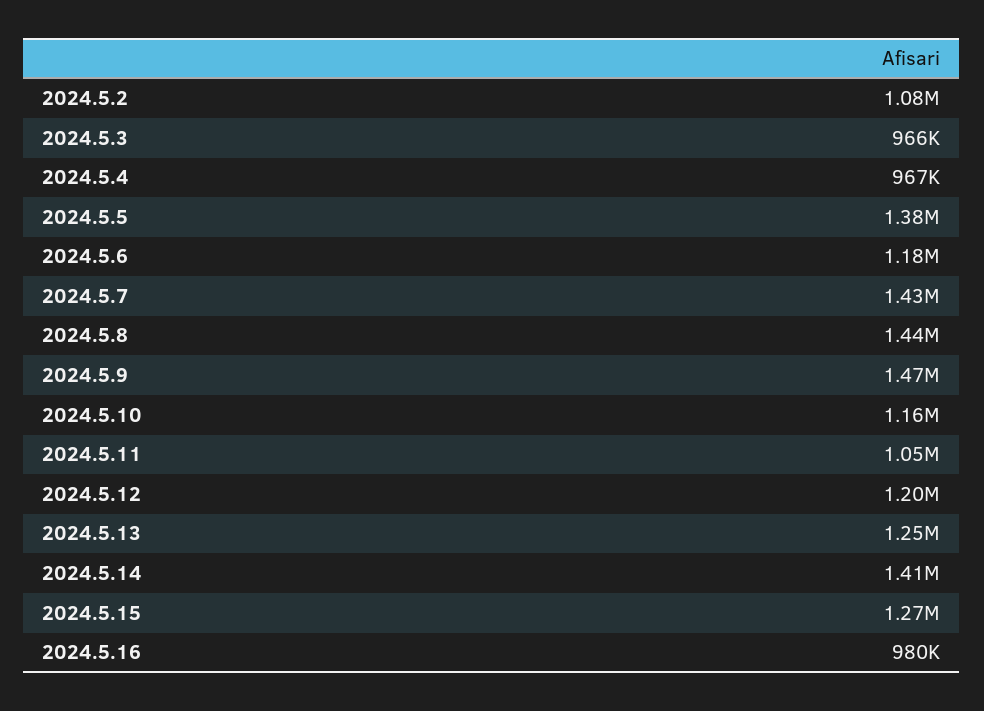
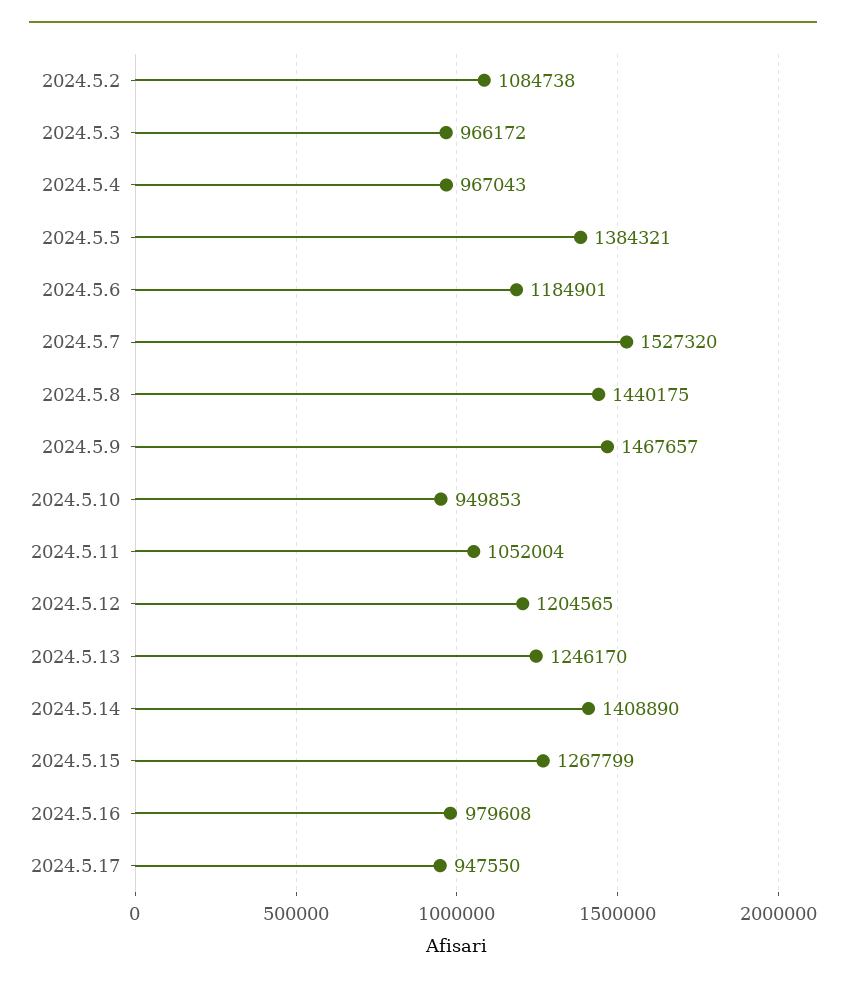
2024.5.7: 1430000 -> 1527320
2024.5.10: 1160000 -> 949853
2024.5.17: none -> 947550

